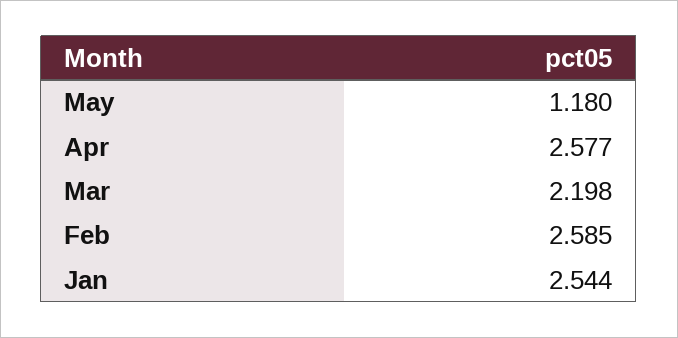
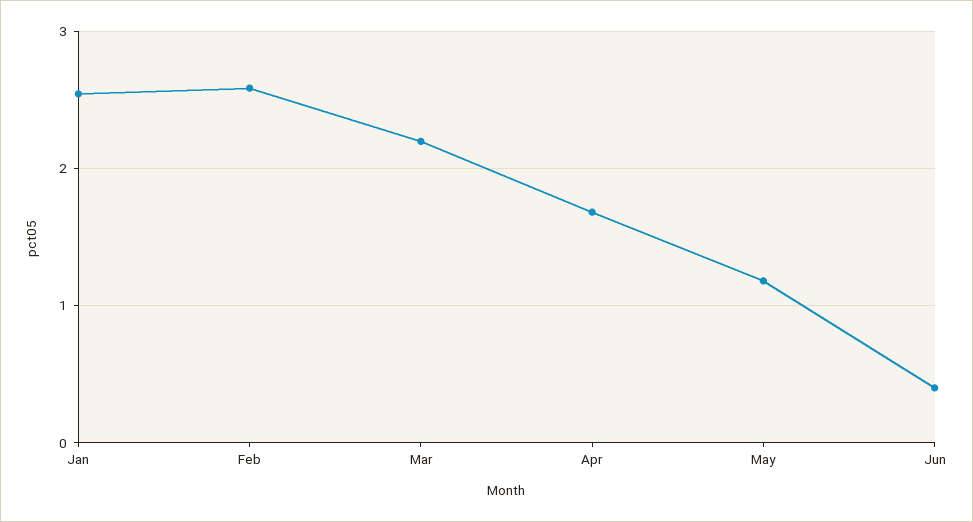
Apr: 2.577 -> 1.7
Jun: none -> 0.4

